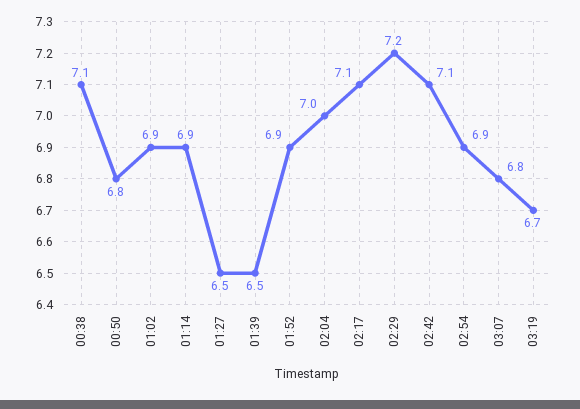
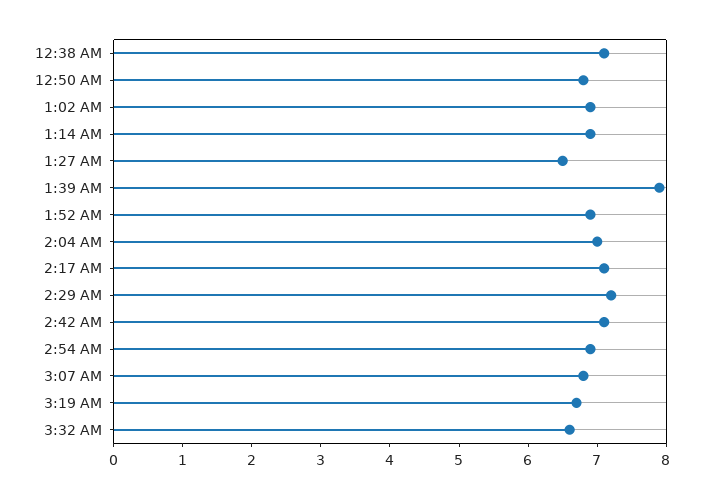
01:39: 6.5 -> 8
3:32 AM: none -> 6.5

